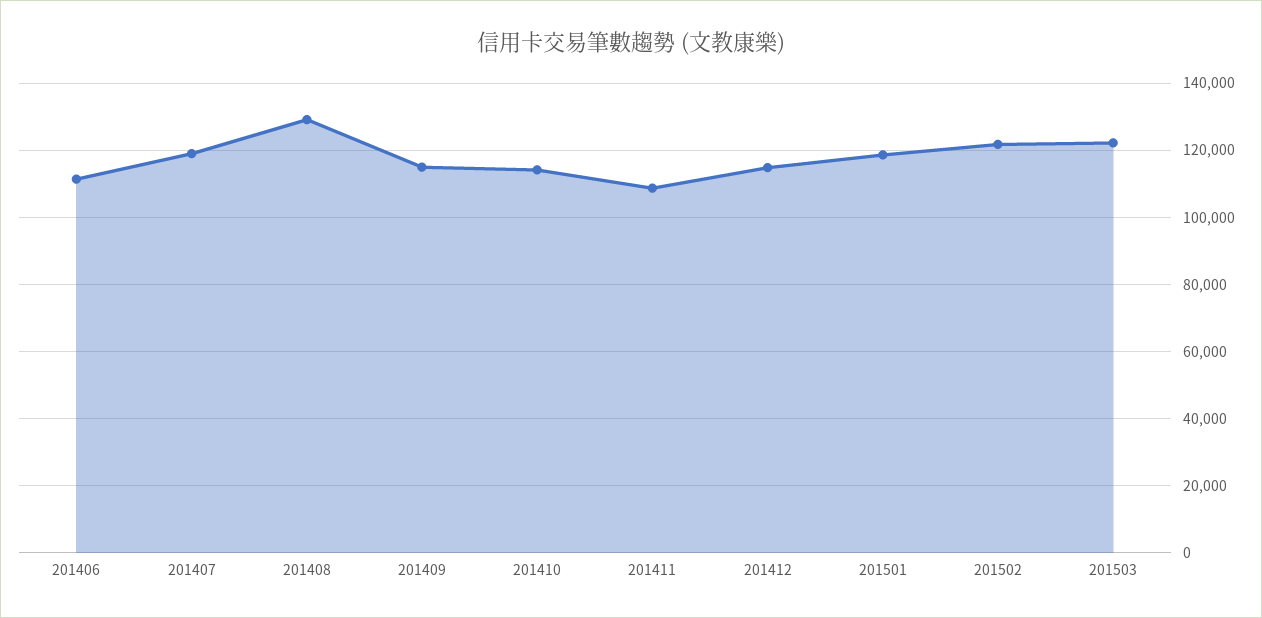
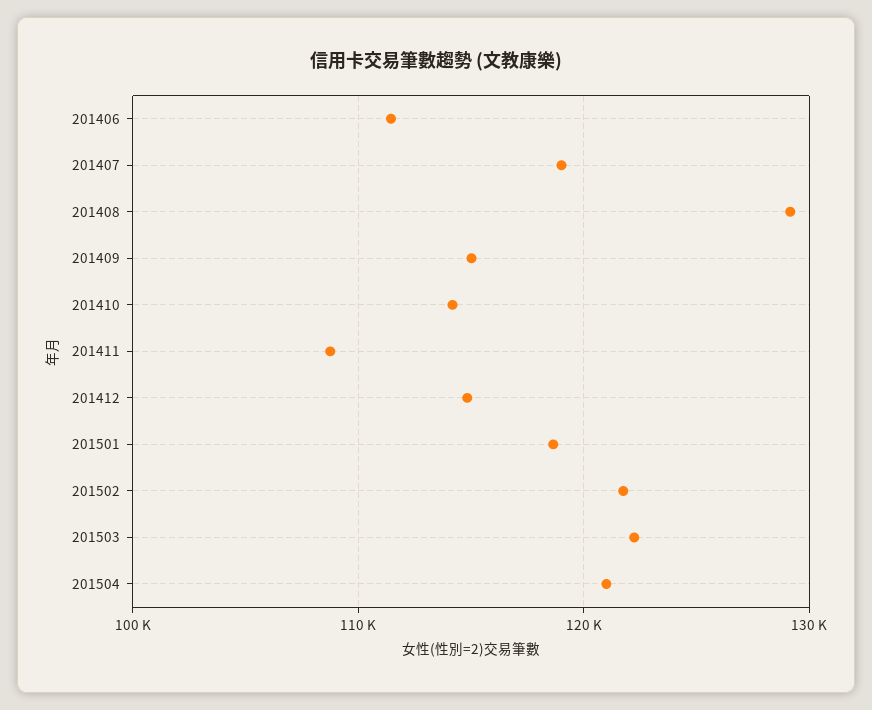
201504: none -> 121000

